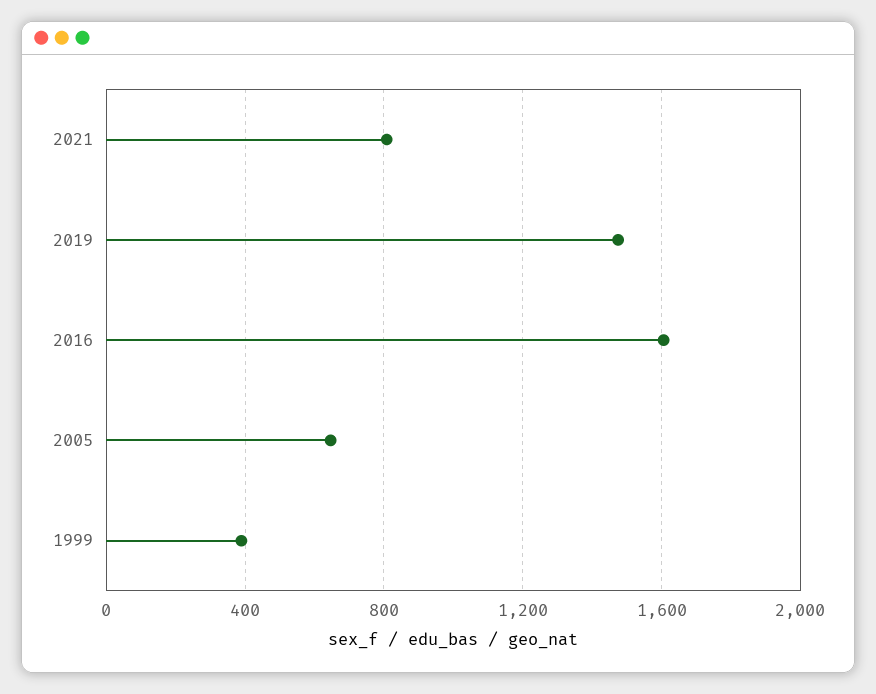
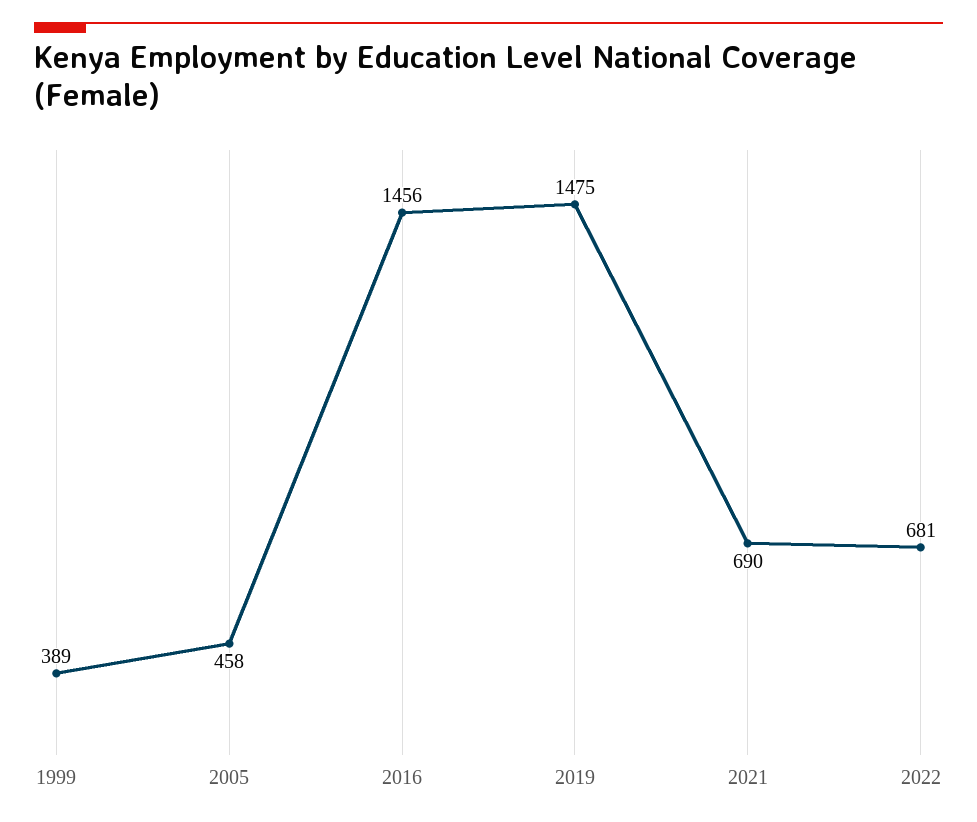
2021: 800 -> 690
2016: 1600 -> 1456
2005: 650 -> 458
2022: none -> 681

